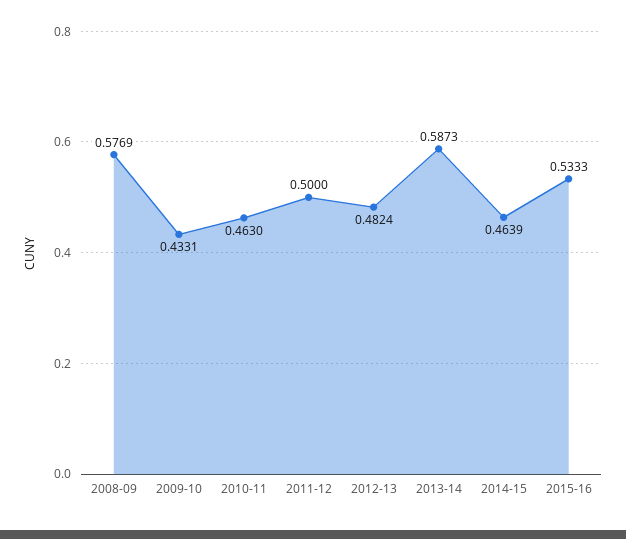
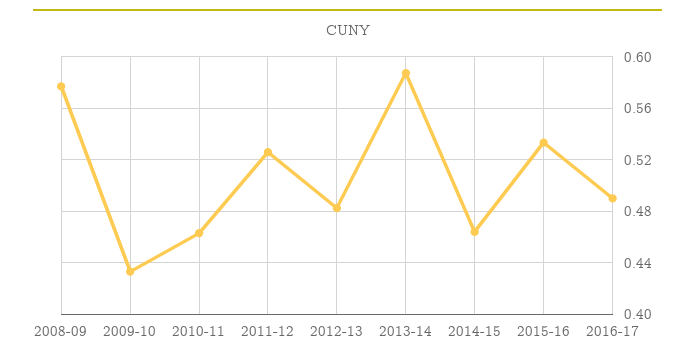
2011-12: 0.5 -> 0.525
2016-17: none -> 0.49

